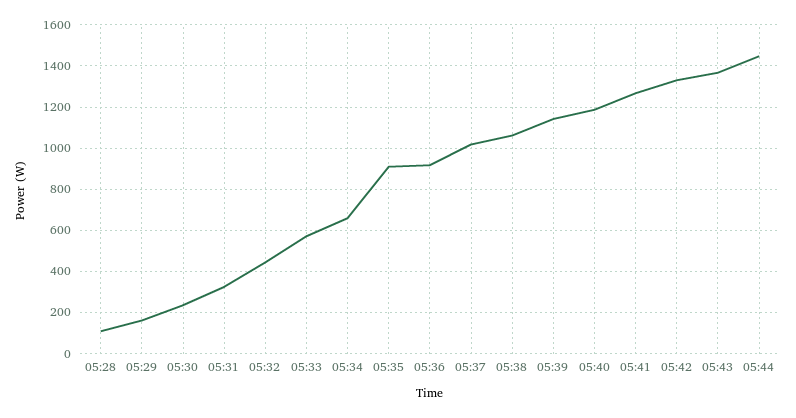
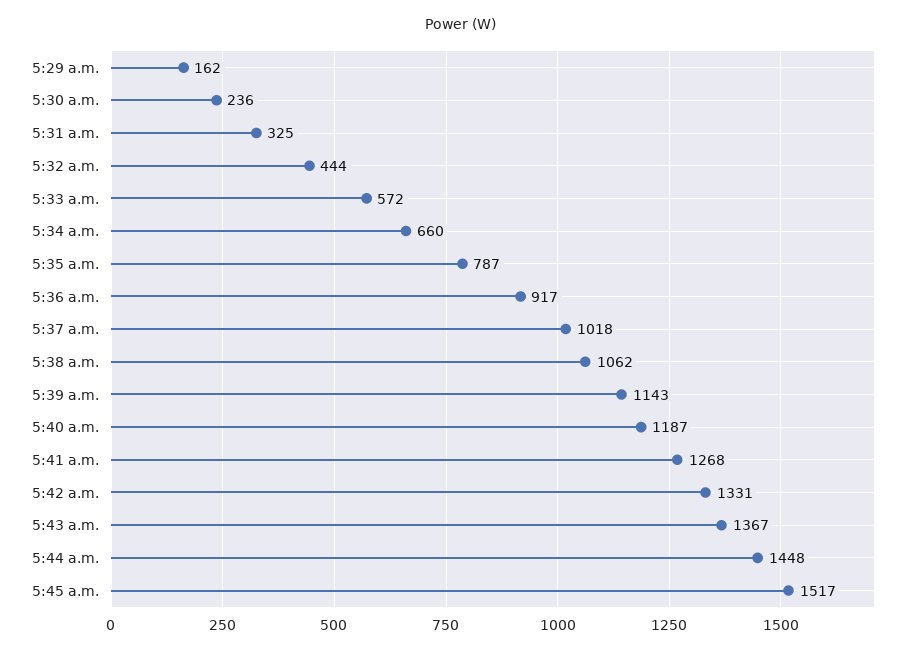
05:28: 100 -> none
05:35: 900 -> 787
5:45 a.m.: none -> 1517

